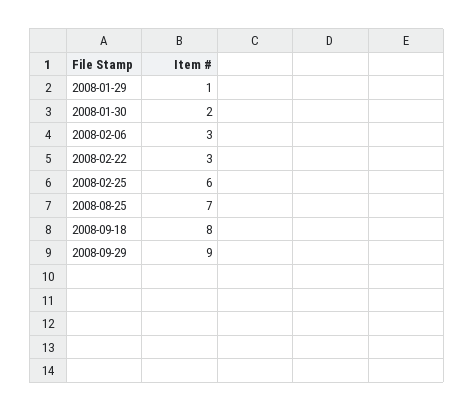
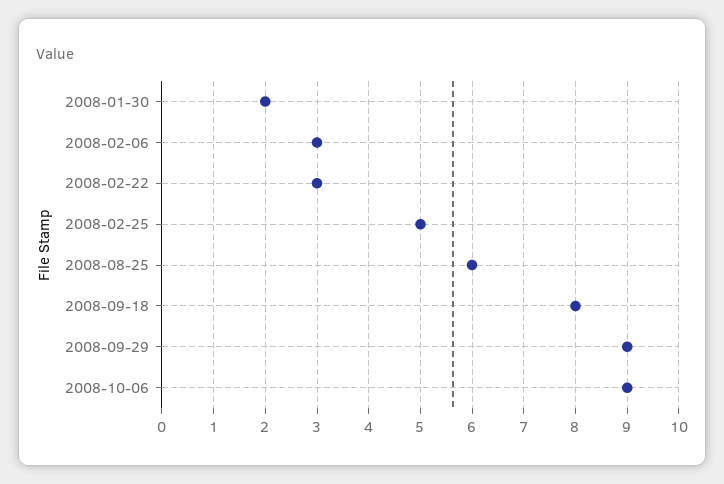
2008-01-29: 1 -> none
2008-02-25: 6 -> 5
2008-08-25: 7 -> 6
2008-10-06: none -> 9

